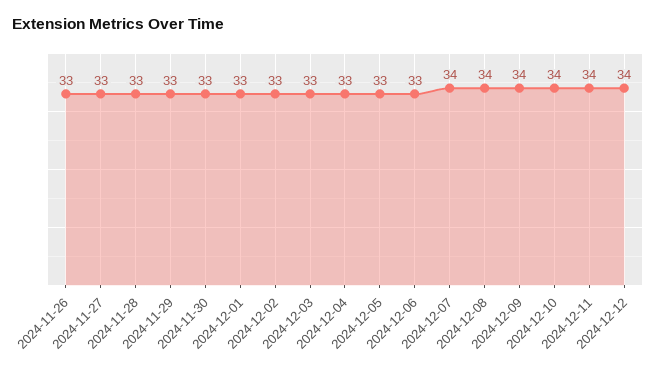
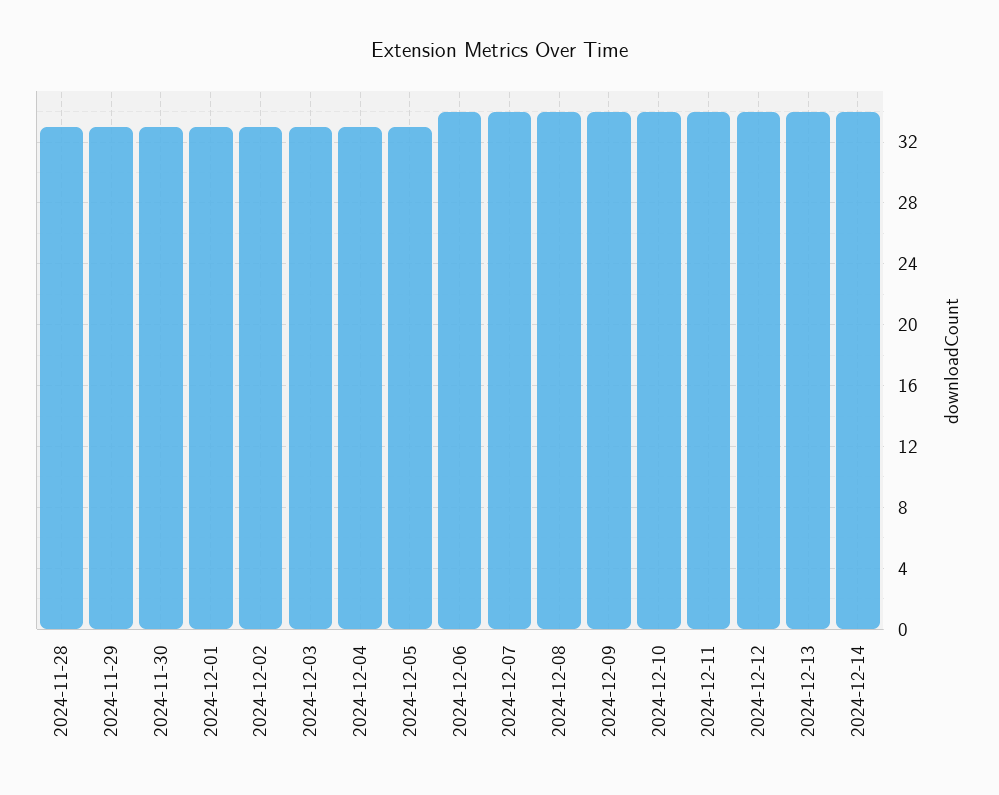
2024-11-26: 33 -> none
2024-11-27: 33 -> none
2024-12-06: 33 -> 34
2024-12-13: none -> 34
2024-12-14: none -> 34

